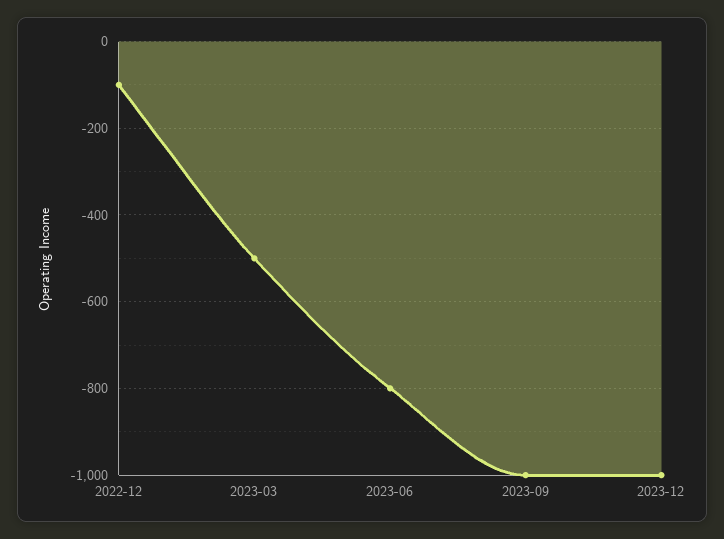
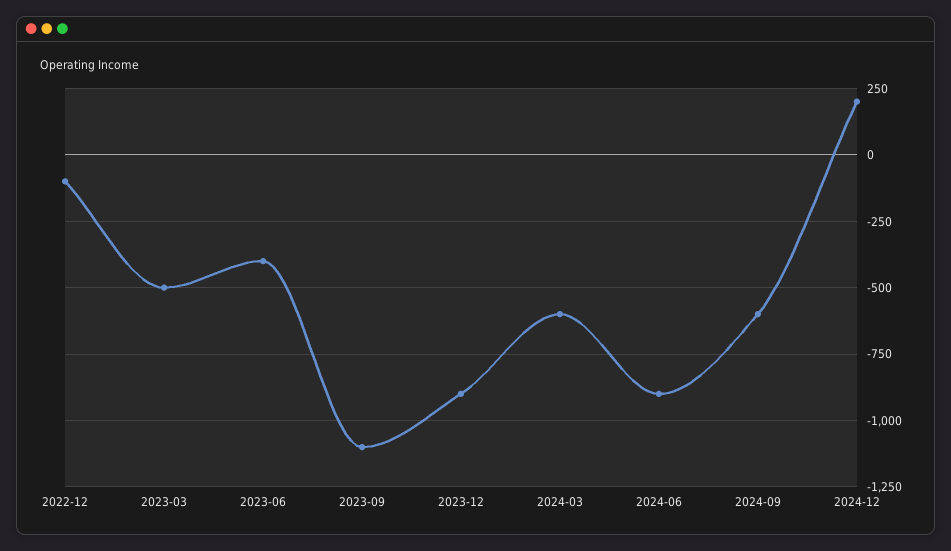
2023-06: -800 -> -400
2023-09: -1000 -> -1100
2023-12: -1000 -> -900
2024-03: none -> -600
2024-06: none -> -900
2024-09: none -> -600
2024-12: none -> 200

